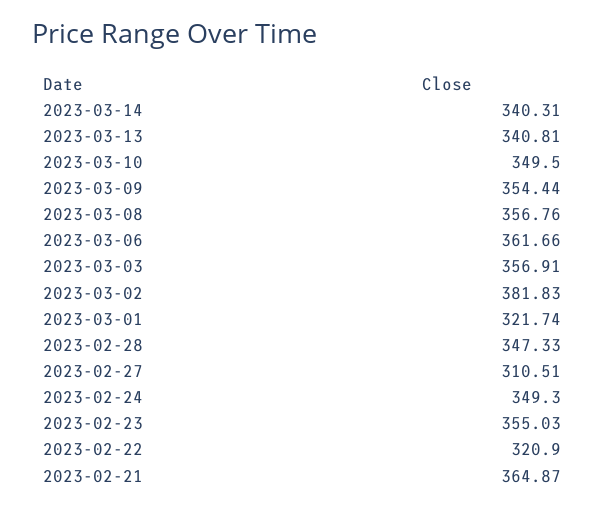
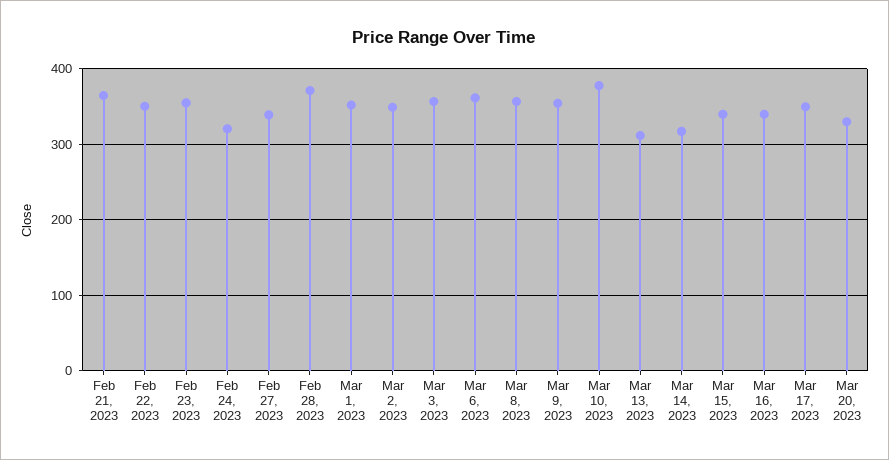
2023-03-14: 340.31 -> 320
2023-03-13: 340.81 -> 310
2023-03-10: 349.5 -> 380
2023-03-02: 381.83 -> 350
2023-03-01: 321.74 -> 350
2023-02-28: 347.33 -> 370
2023-02-27: 310.51 -> 340
2023-02-24: 349.3 -> 320
2023-02-22: 320.9 -> 350
Mar 15, 2023: none -> 340
Mar 16, 2023: none -> 340
Mar 17, 2023: none -> 350
Mar 20, 2023: none -> 330

